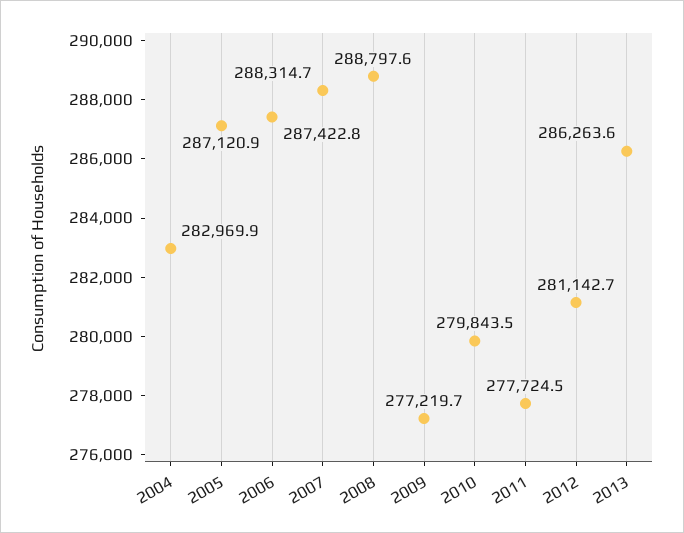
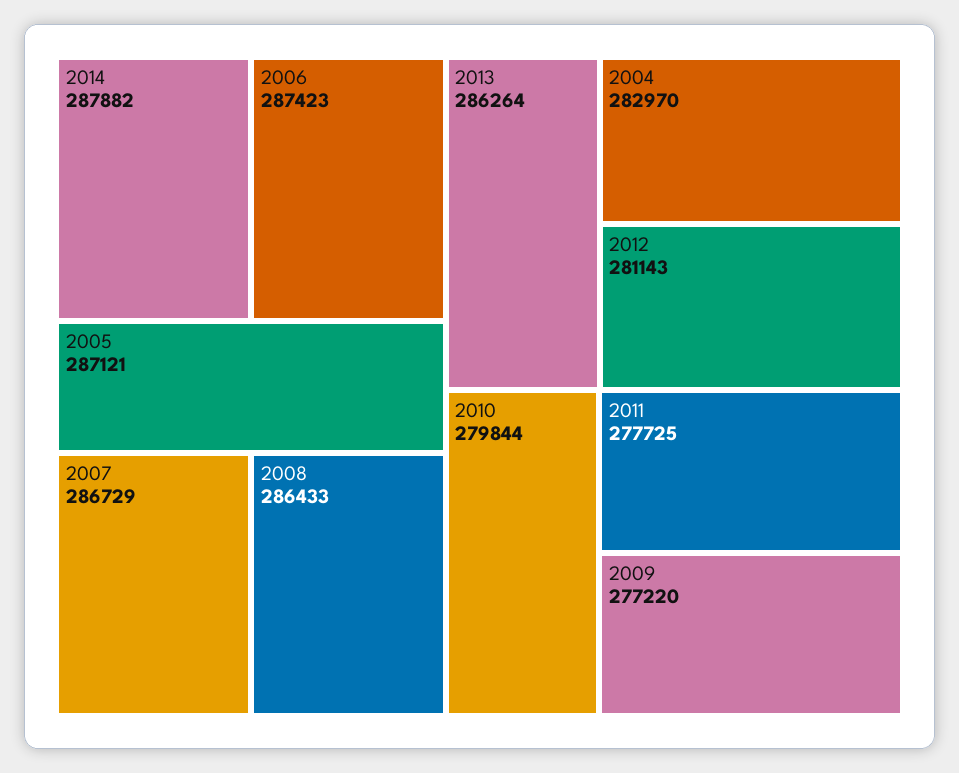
2007: 288314.7 -> 286729
2008: 288797.6 -> 286433
2014: none -> 287882

